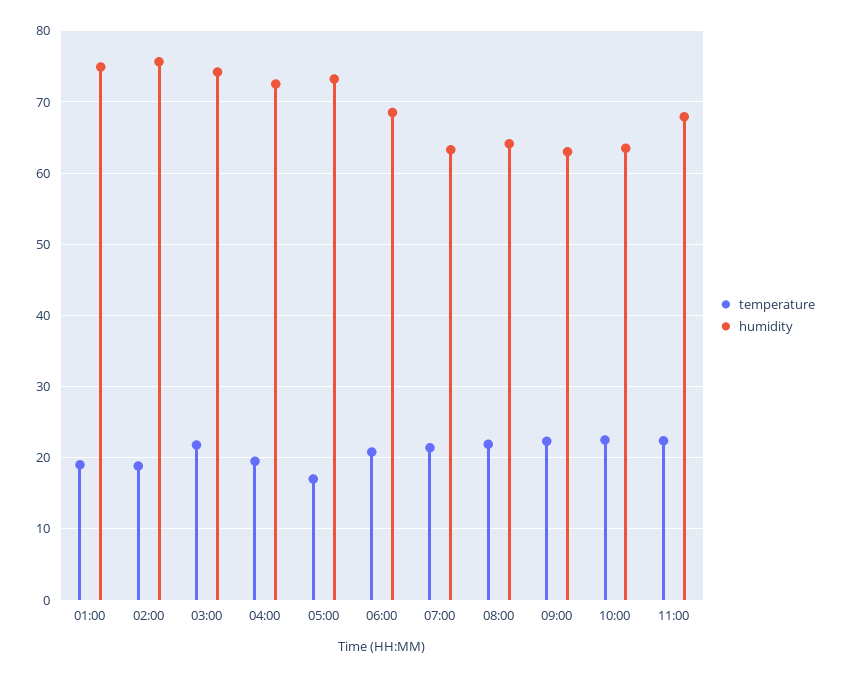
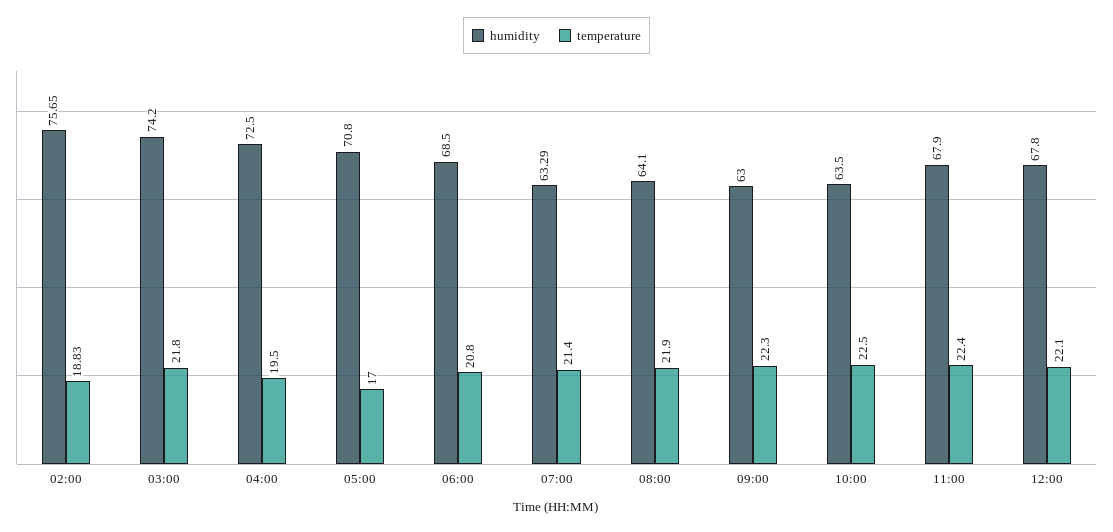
temperature, 01:00: 19 -> none
humidity, 01:00: 75 -> none
humidity, 05:00: 73 -> 70.8
humidity, 12:00: none -> 67.8
temperature, 12:00: none -> 22.1

